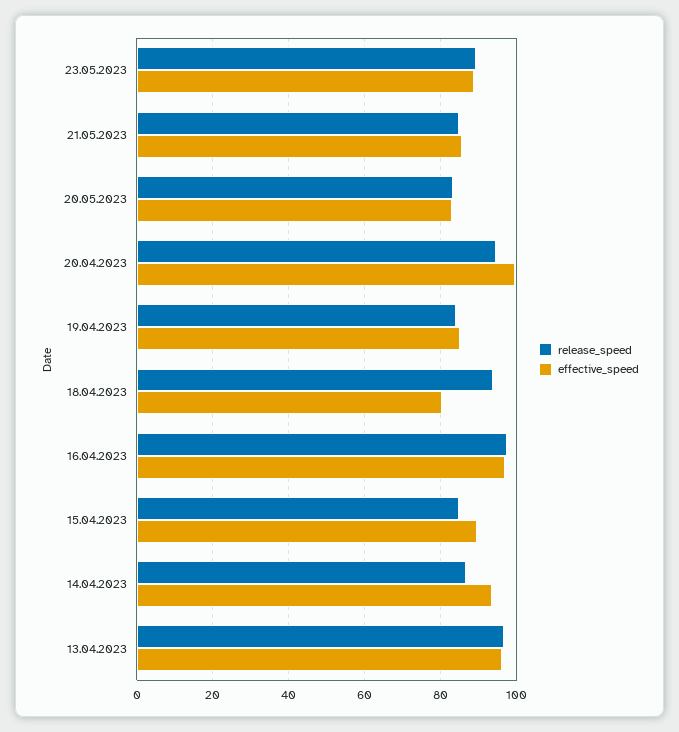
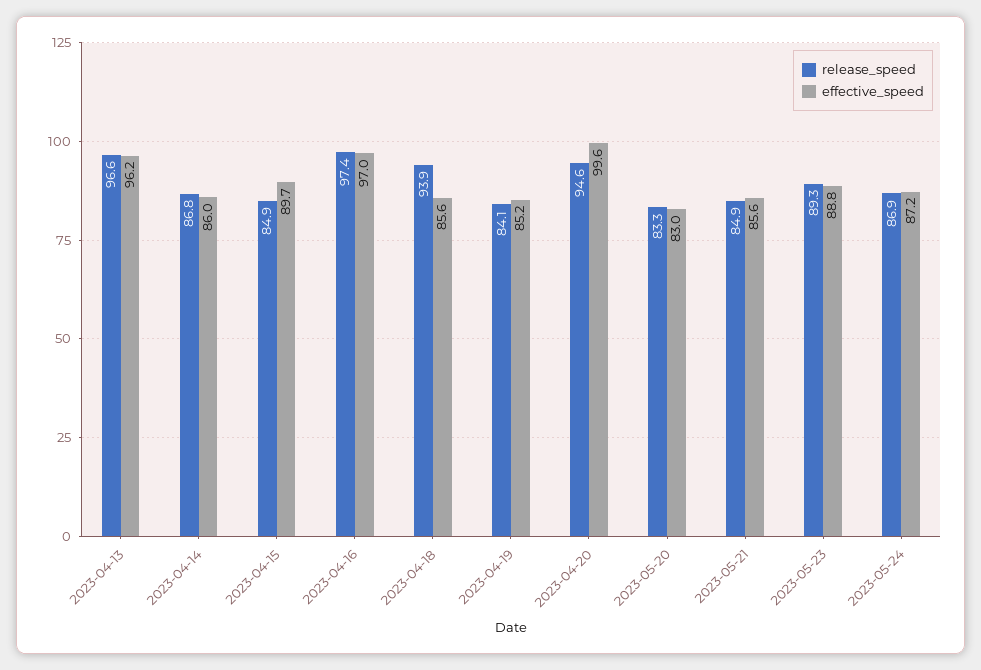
effective_speed, 18.04.2023: 80 -> 85.6
effective_speed, 14.04.2023: 94 -> 86
release_speed, 2023-05-24: none -> 86.9
effective_speed, 2023-05-24: none -> 87.2

